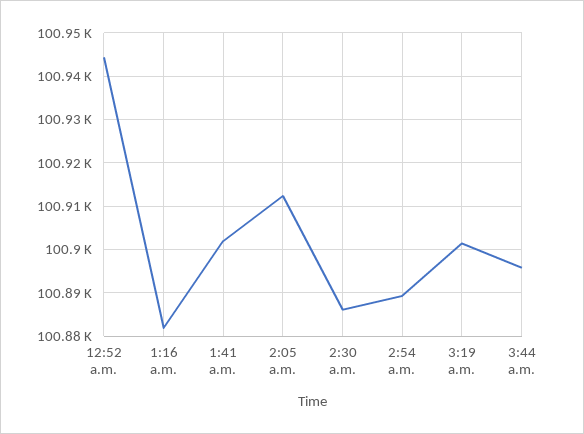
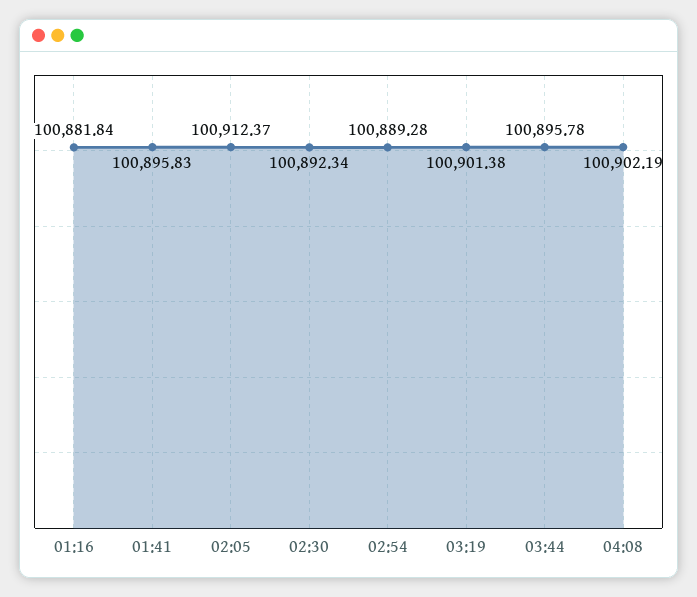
12:52 a.m.: 100944 -> none
1:41 a.m.: 100902 -> 100895.83
2:30 a.m.: 100886 -> 100892.34
04:08: none -> 100902.19

